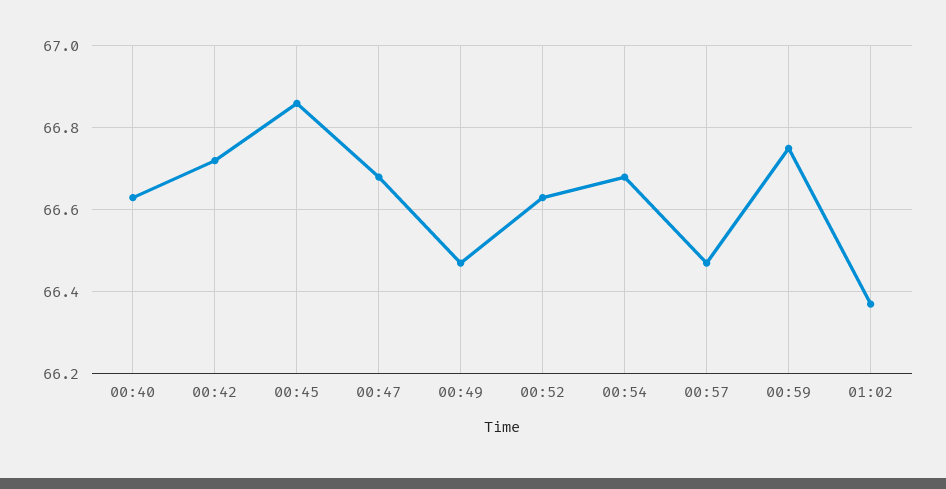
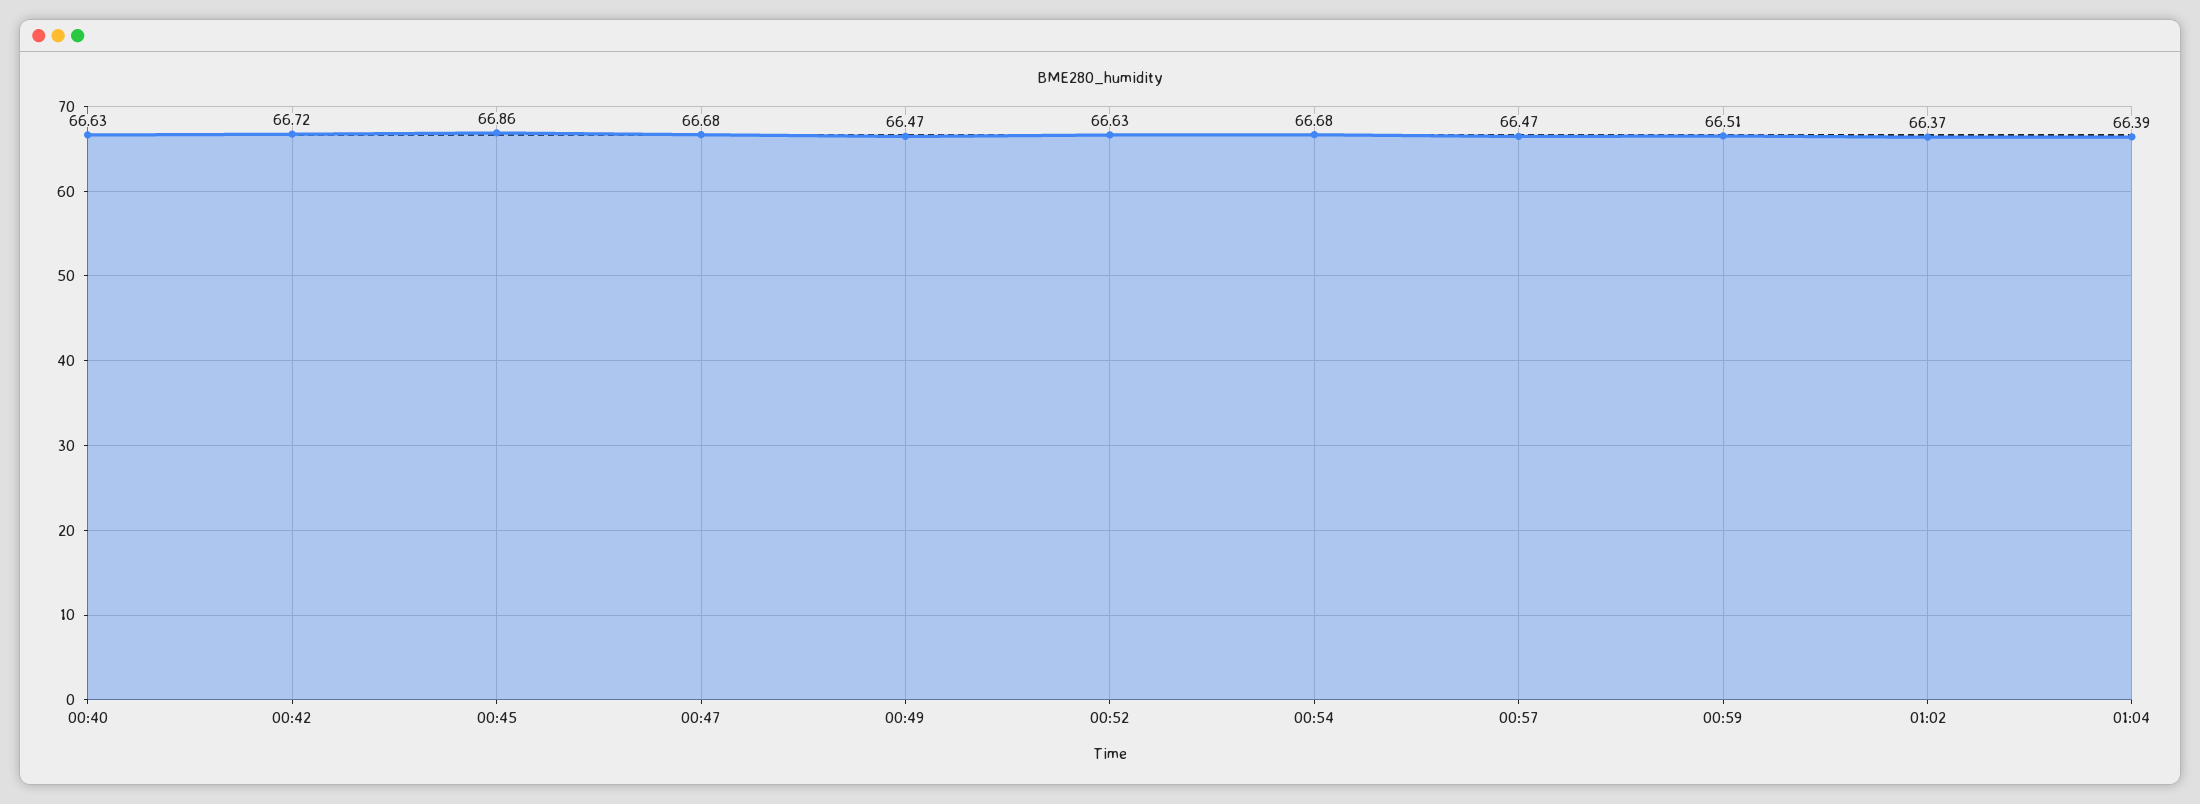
00:59: 66.75 -> 66.51
01:04: none -> 66.39

